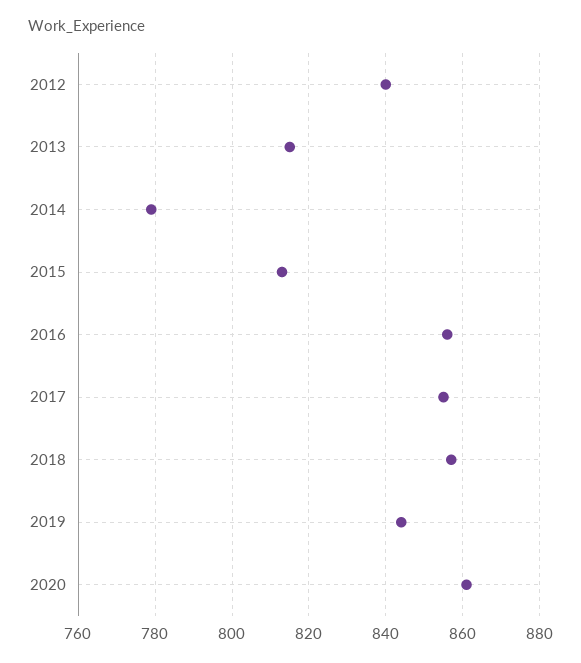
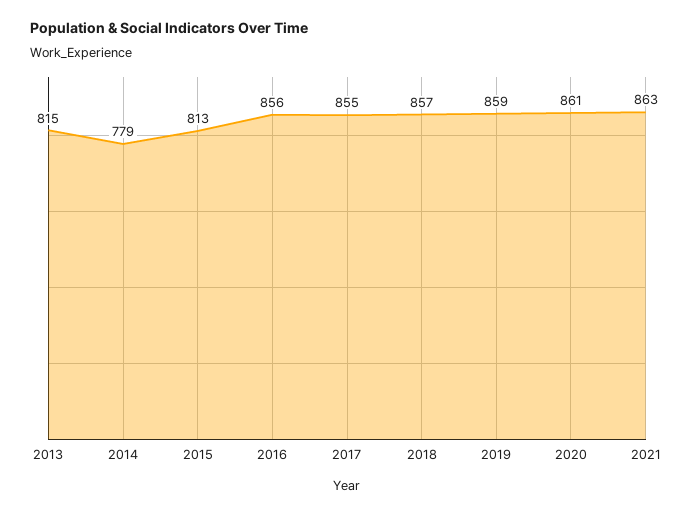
2012: 840 -> none
2019: 845 -> 859
2021: none -> 863

